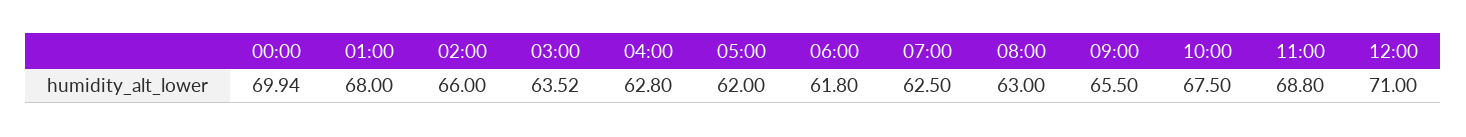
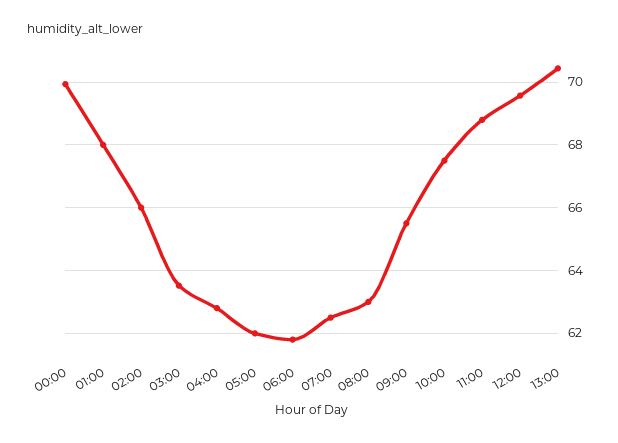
12:00: 71 -> 69.6
13:00: none -> 70.4

